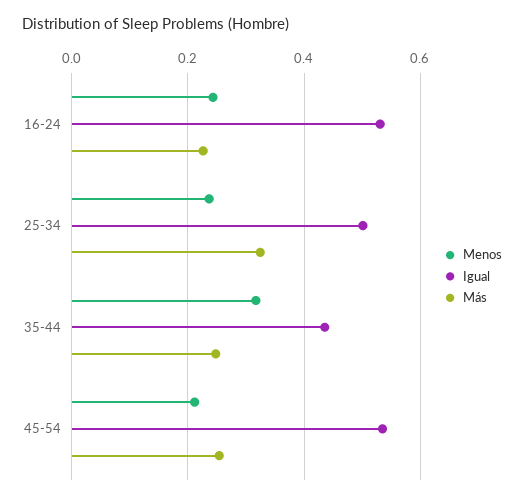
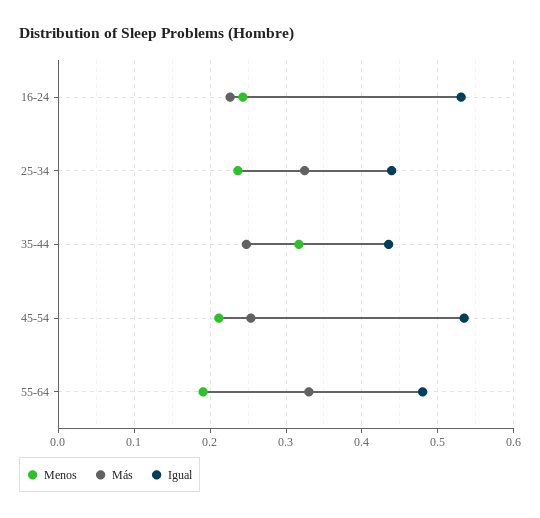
Igual, 25-34: 0.5 -> 0.44
Menos, 55-64: none -> 0.19
Más, 55-64: none -> 0.33
Igual, 55-64: none -> 0.48

